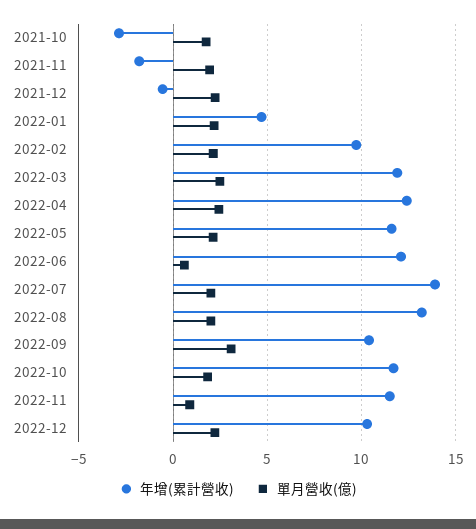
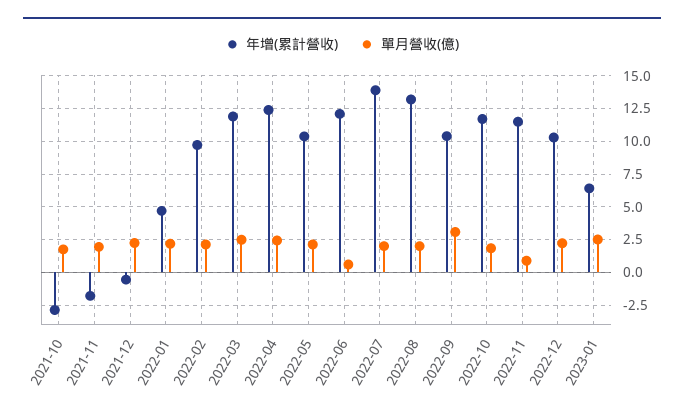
年增(累計營收), 2022-05: 11.5 -> 10.5
年增(累計營收), 2023-01: none -> 6.5
單月營收(億), 2023-01: none -> 2.5

